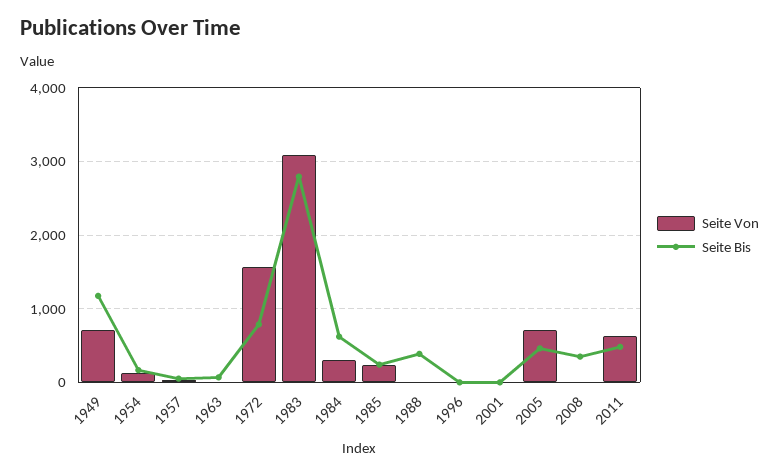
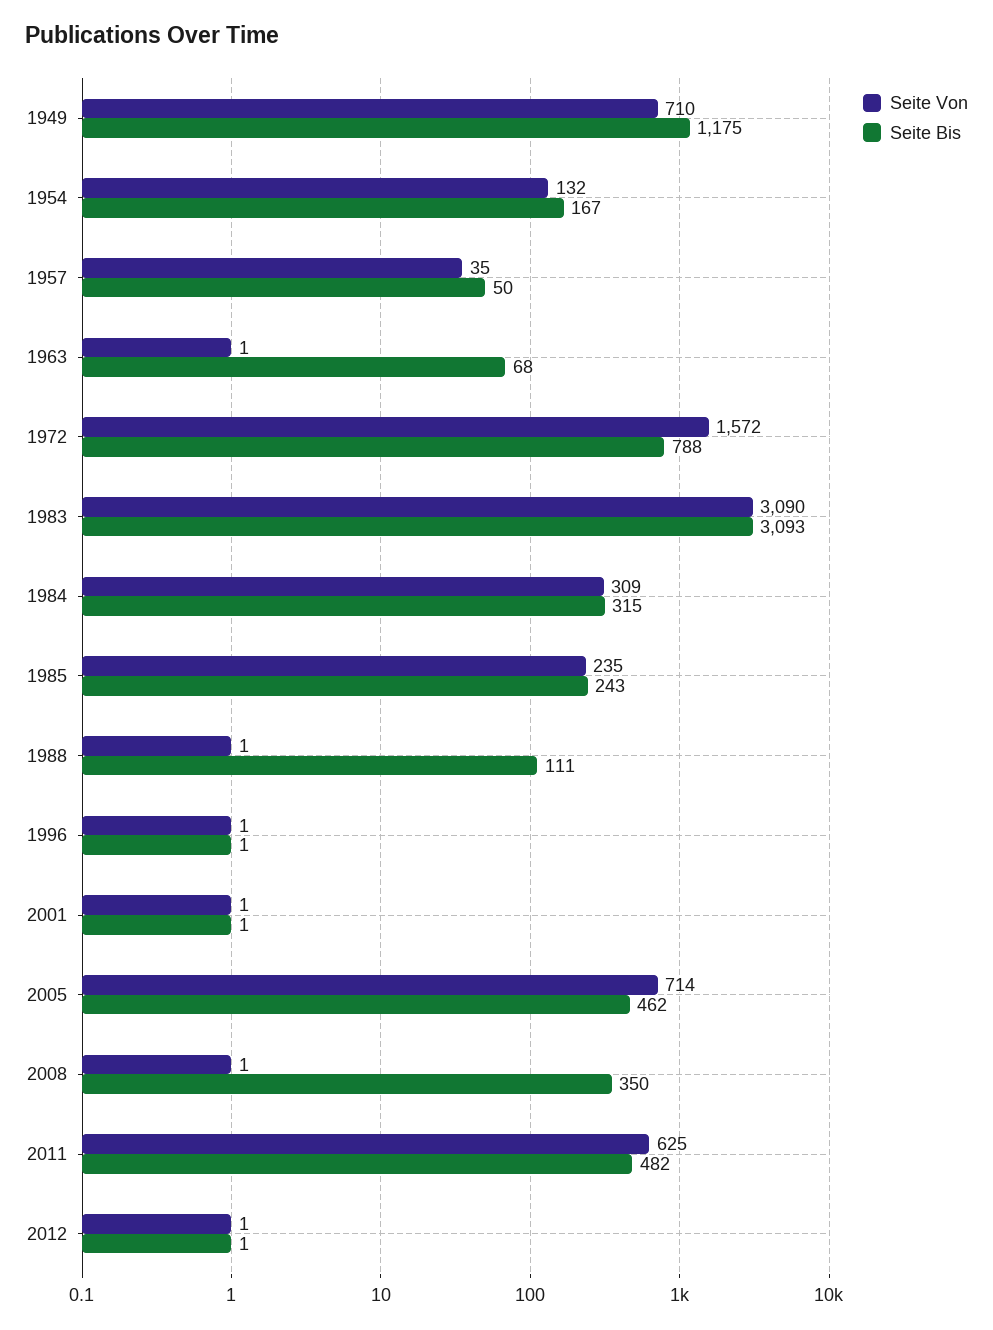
Seite Bis, 1983: 2800 -> 3093
Seite Bis, 1984: 600 -> 315
Seite Bis, 1988: 400 -> 111
Seite Von, 2012: none -> 1
Seite Bis, 2012: none -> 1

